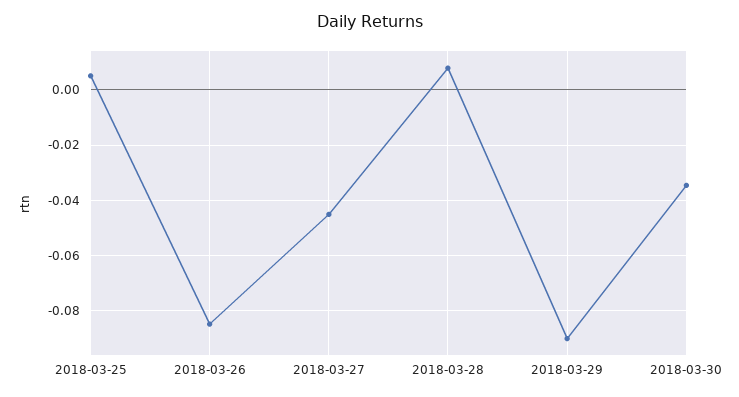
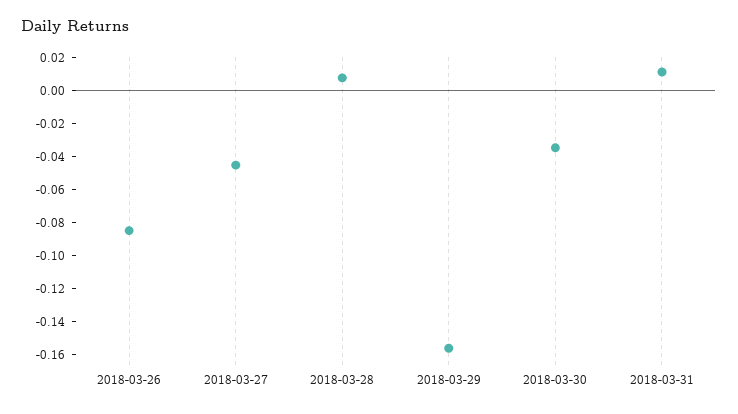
2018-03-25: 0.005 -> none
2018-03-29: -0.09 -> -0.155
2018-03-31: none -> 0.01

